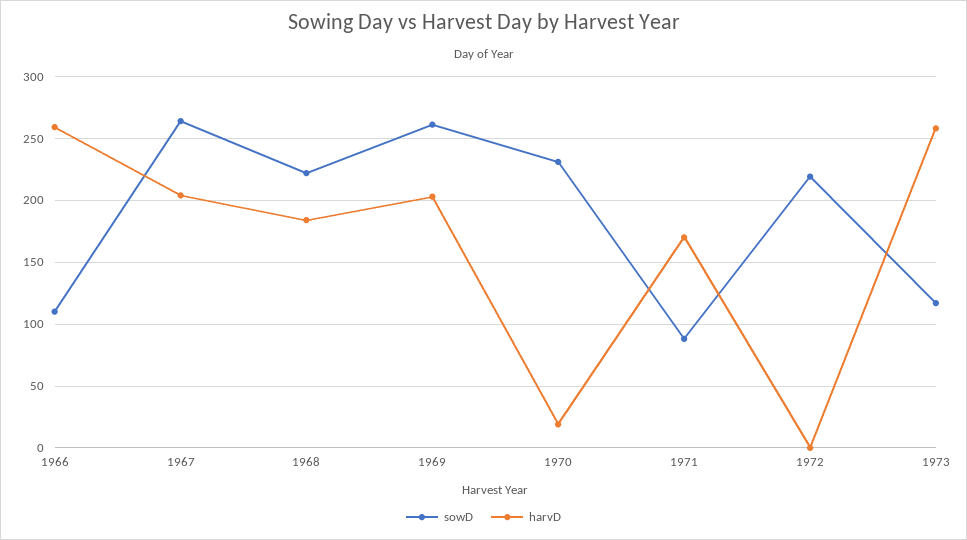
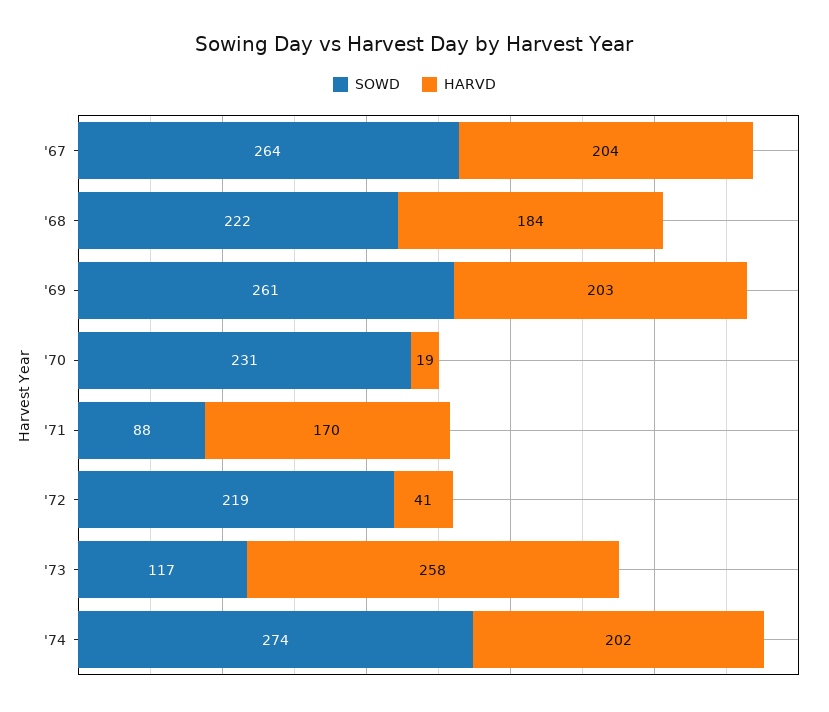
sowD, 1966: 110 -> none
harvD, 1966: 260 -> none
harvD, 1972: 0 -> 41
sowD, '74: none -> 274
harvD, '74: none -> 202

